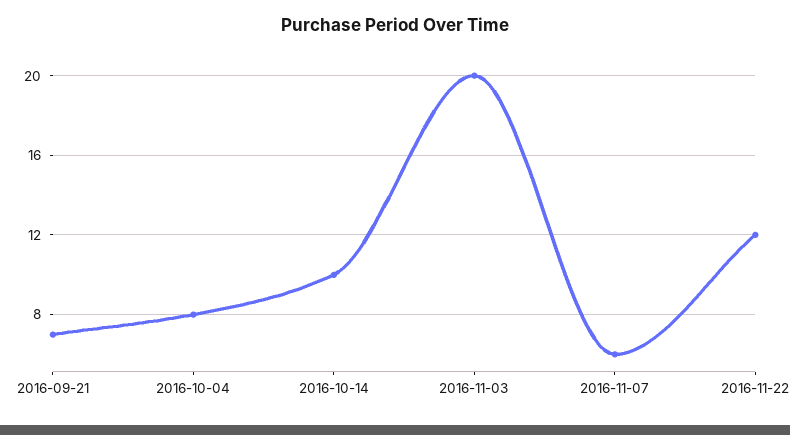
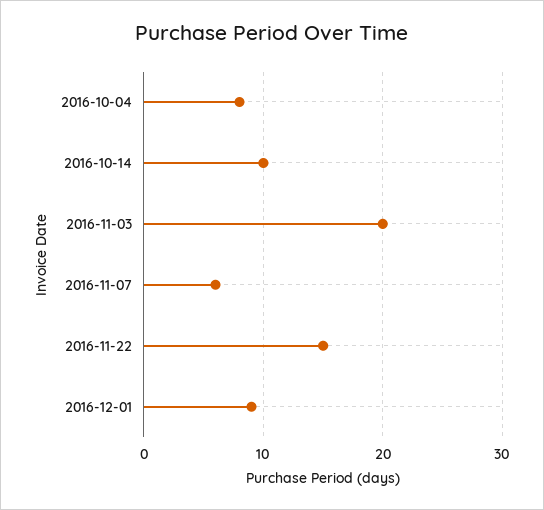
2016-09-21: 7 -> none
2016-11-22: 12 -> 15
2016-12-01: none -> 9

